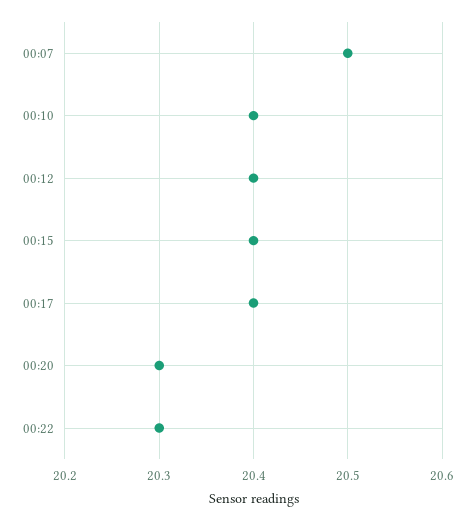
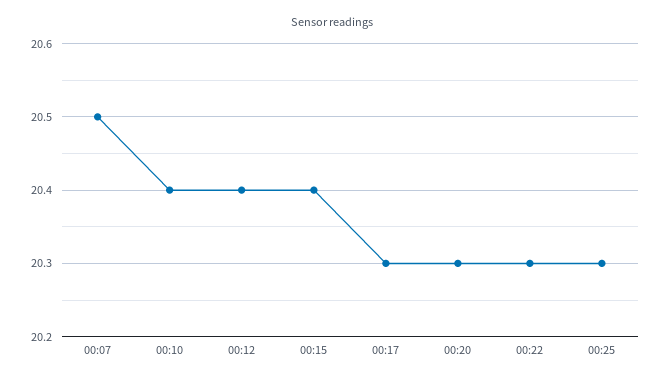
00:17: 20.4 -> 20.3
00:25: none -> 20.3

